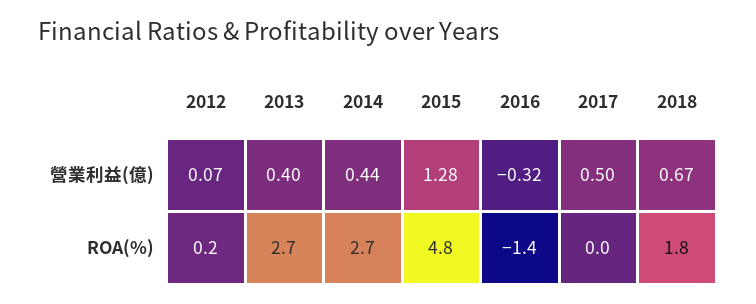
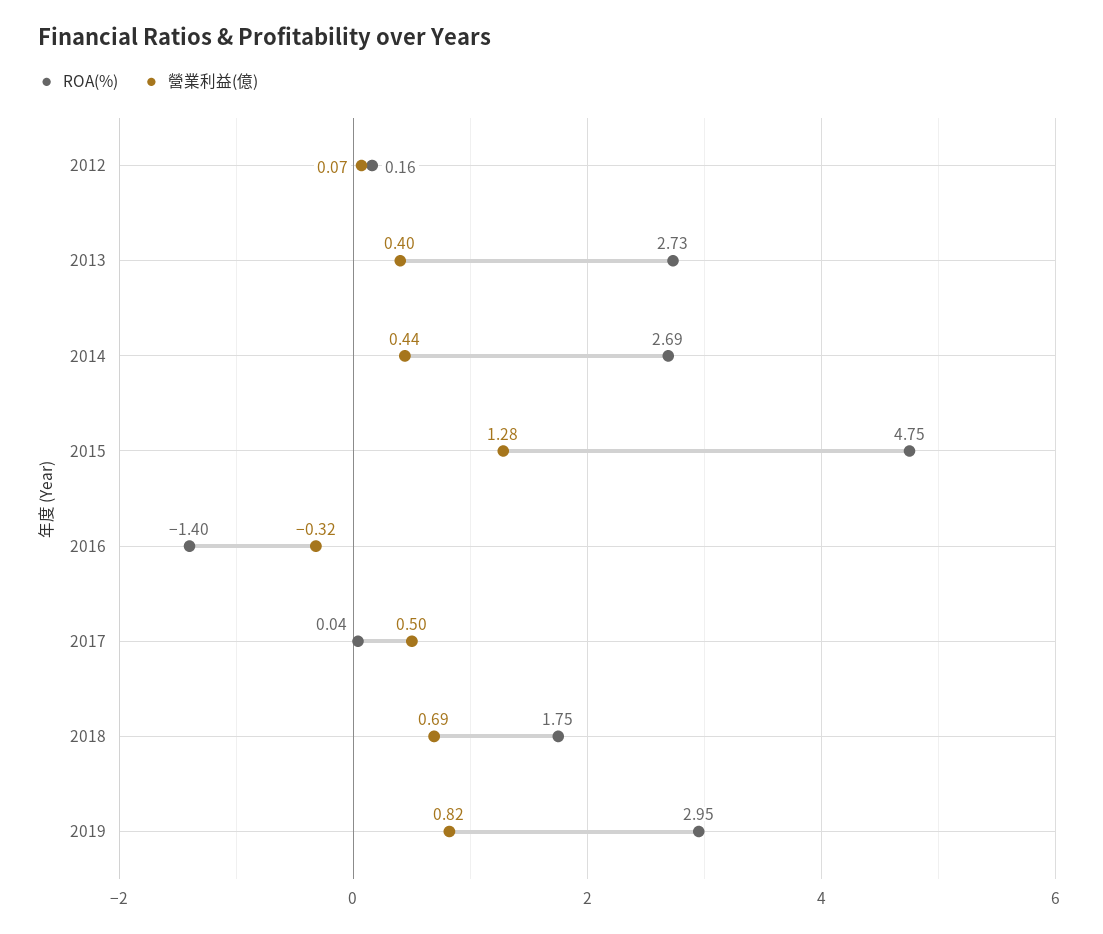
營業利益(億), 2018: 0.67 -> 0.69
ROA(%), 2019: none -> 2.95
營業利益(億), 2019: none -> 0.82

